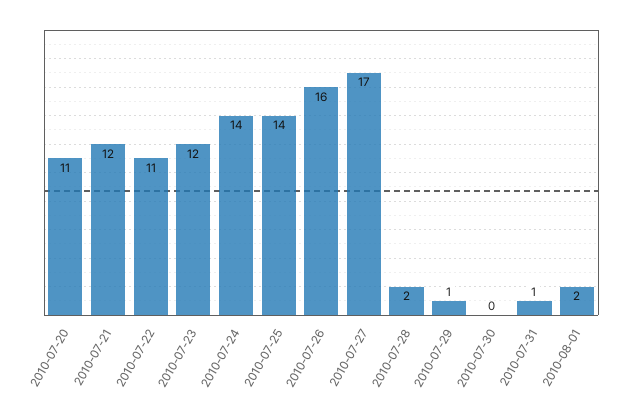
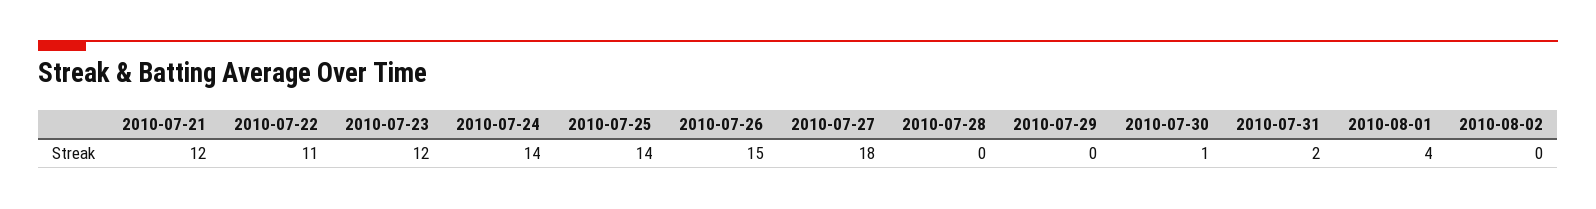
2010-07-20: 11 -> none
2010-07-26: 16 -> 15
2010-07-27: 17 -> 18
2010-07-28: 2 -> 0
2010-07-29: 1 -> 0
2010-07-30: 0 -> 1
2010-07-31: 1 -> 2
2010-08-01: 2 -> 4
2010-08-02: none -> 0

